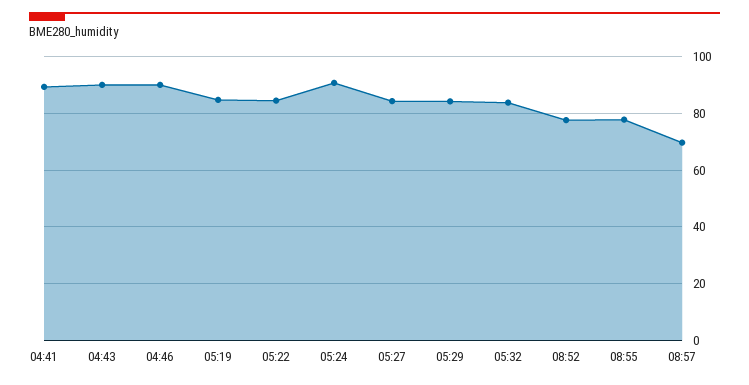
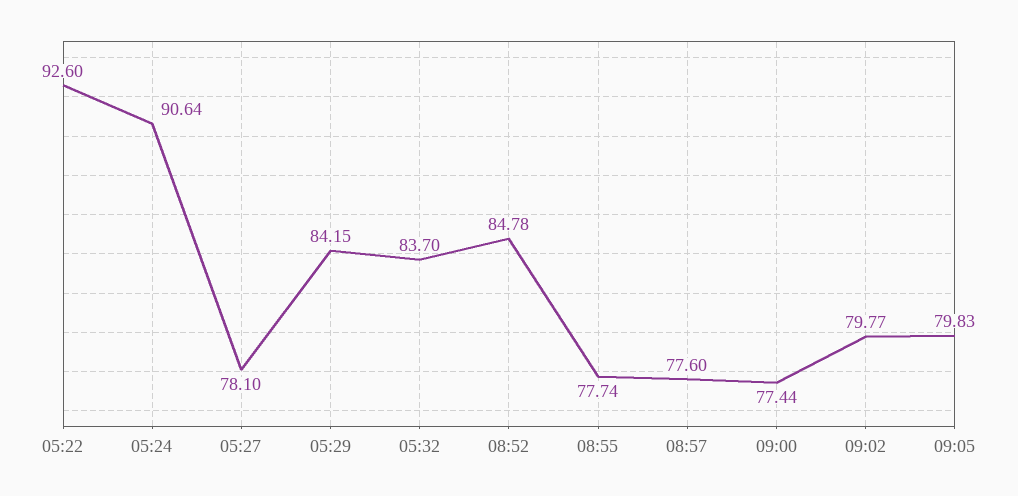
04:41: 90 -> none
04:43: 90 -> none
04:46: 90 -> none
05:19: 85 -> none
05:22: 85 -> 92.6
05:27: 85 -> 78.1
08:52: 77.5 -> 84.78
08:57: 70 -> 77.6
09:00: none -> 77.44
09:02: none -> 79.77
09:05: none -> 79.83

